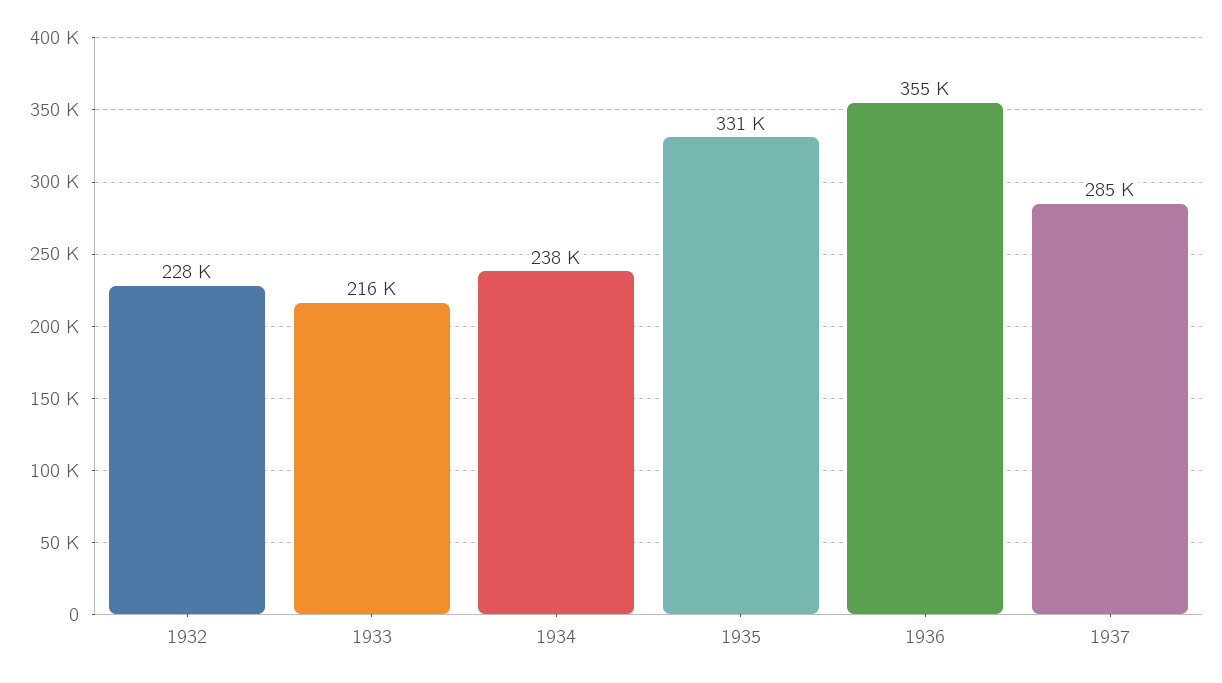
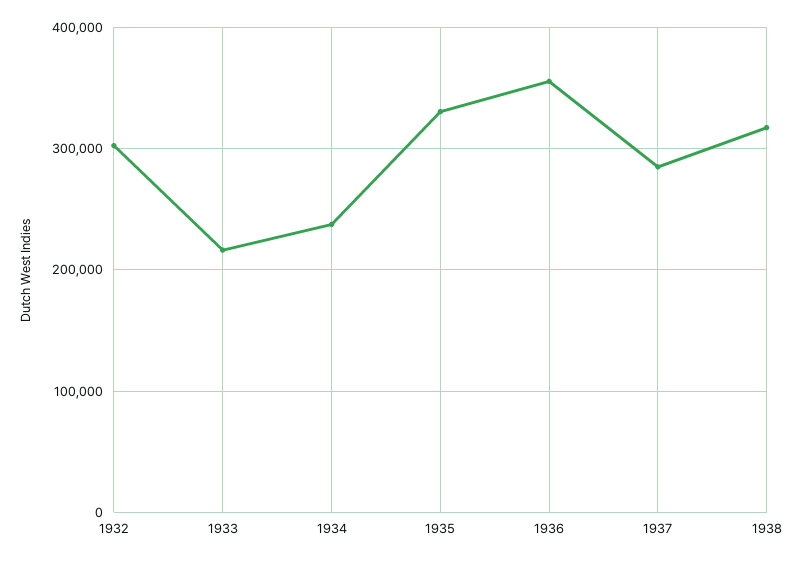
1932: 228000 -> 300000
1938: none -> 320000

